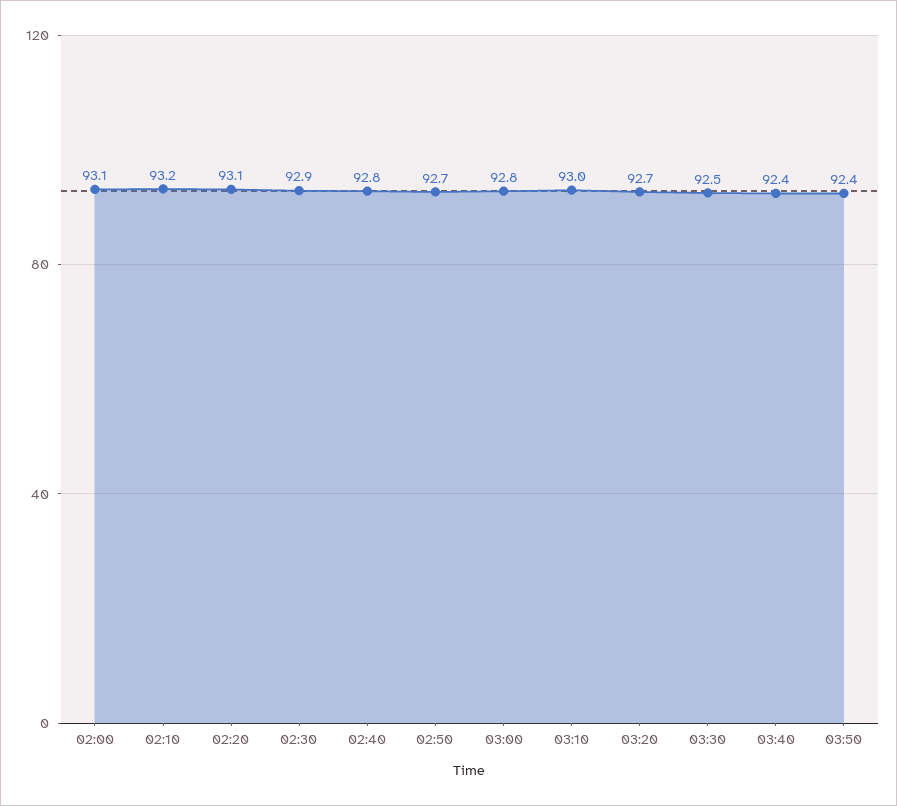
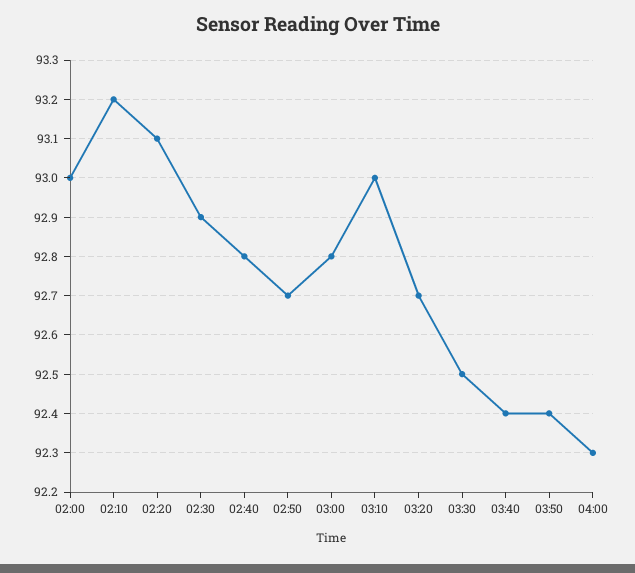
02:00: 93.1 -> 93
04:00: none -> 92.3

